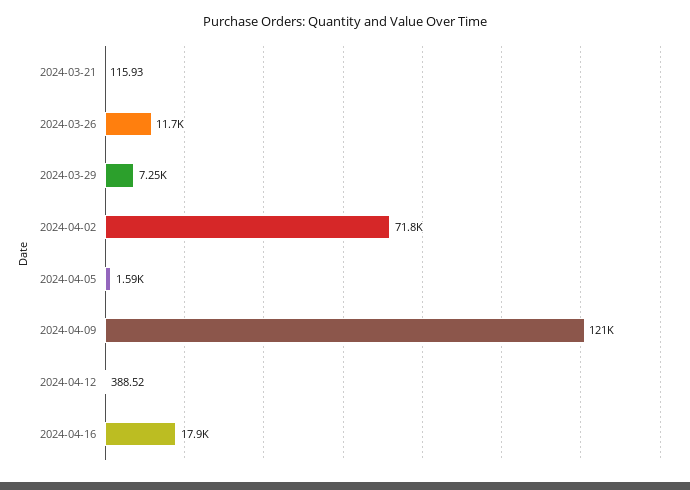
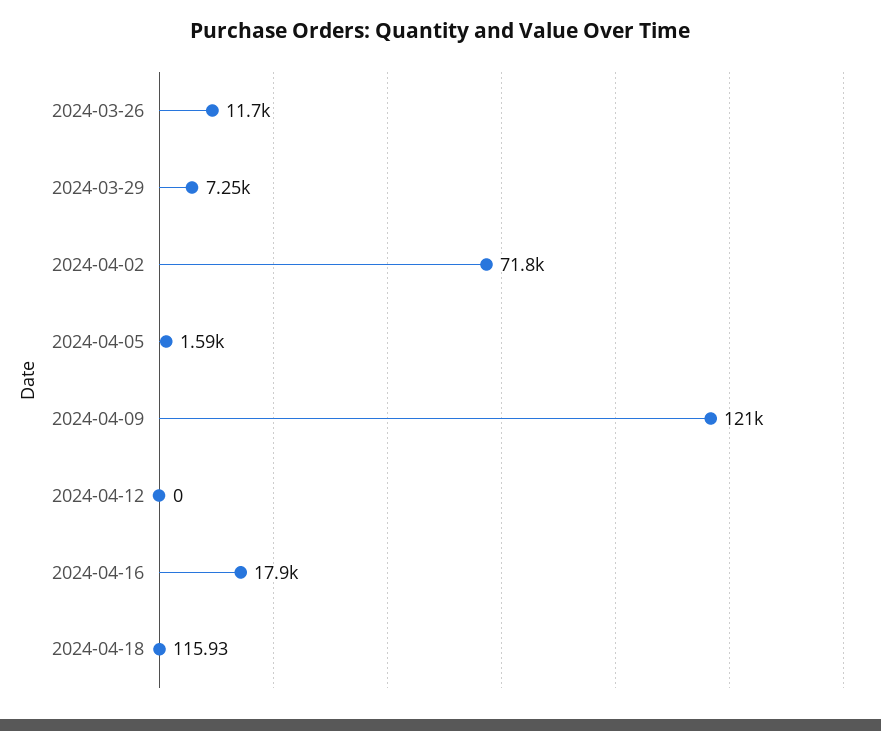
2024-03-21: 115.93 -> none
2024-04-12: 388.52 -> 0
2024-04-18: none -> 115.93

